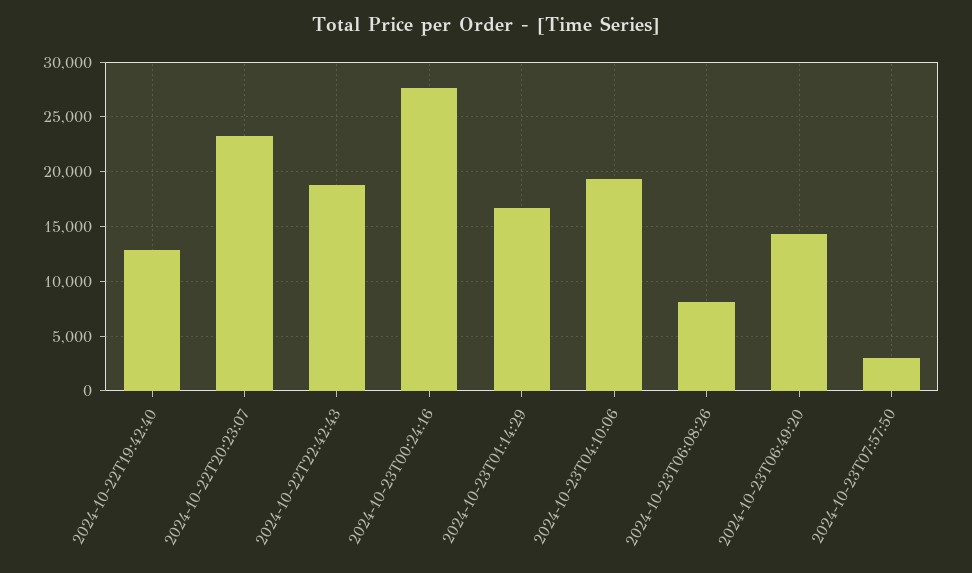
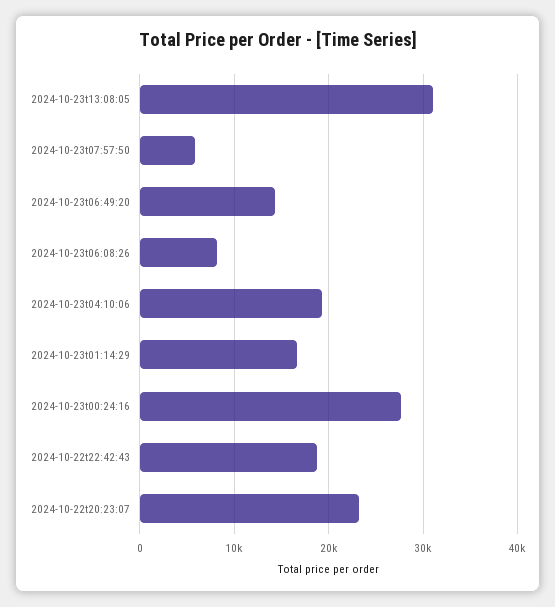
2024-10-22T19:42:40: 13000 -> none
2024-10-23T07:57:50: 3000 -> 6000
2024-10-23t13:08:05: none -> 31000

